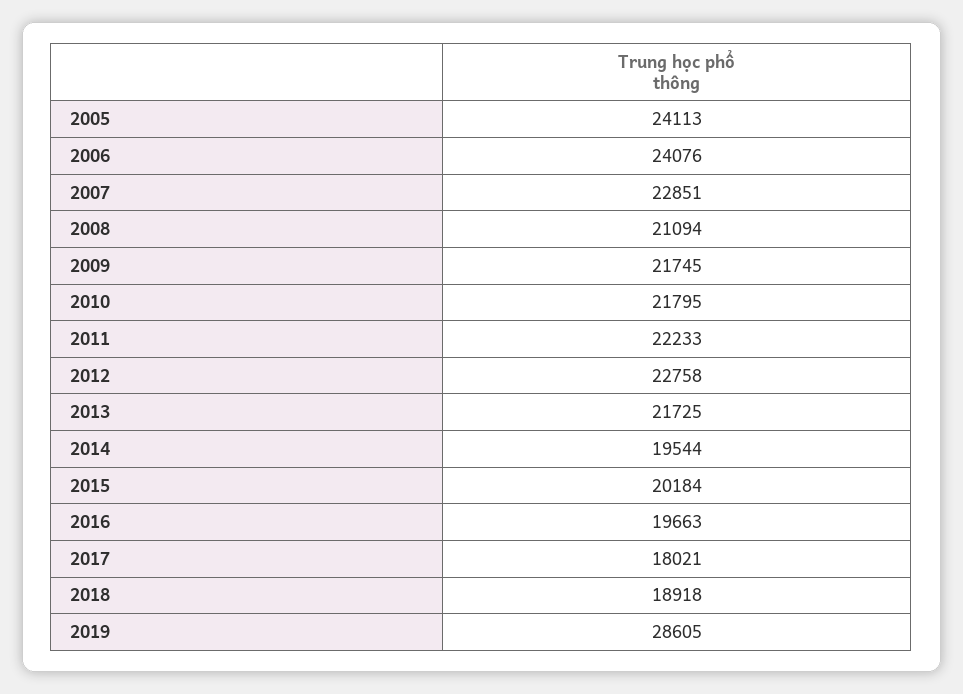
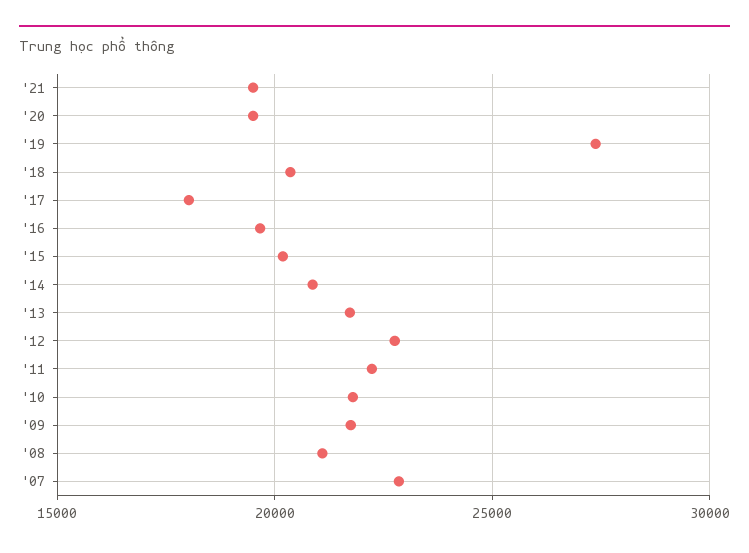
2005: 24113 -> none
2006: 24076 -> none
2014: 19544 -> 21000
2018: 18918 -> 20500
2019: 28605 -> 27500
'21: none -> 19500
'20: none -> 19500

